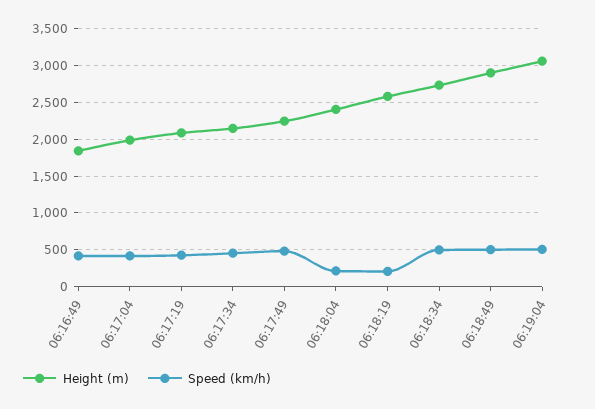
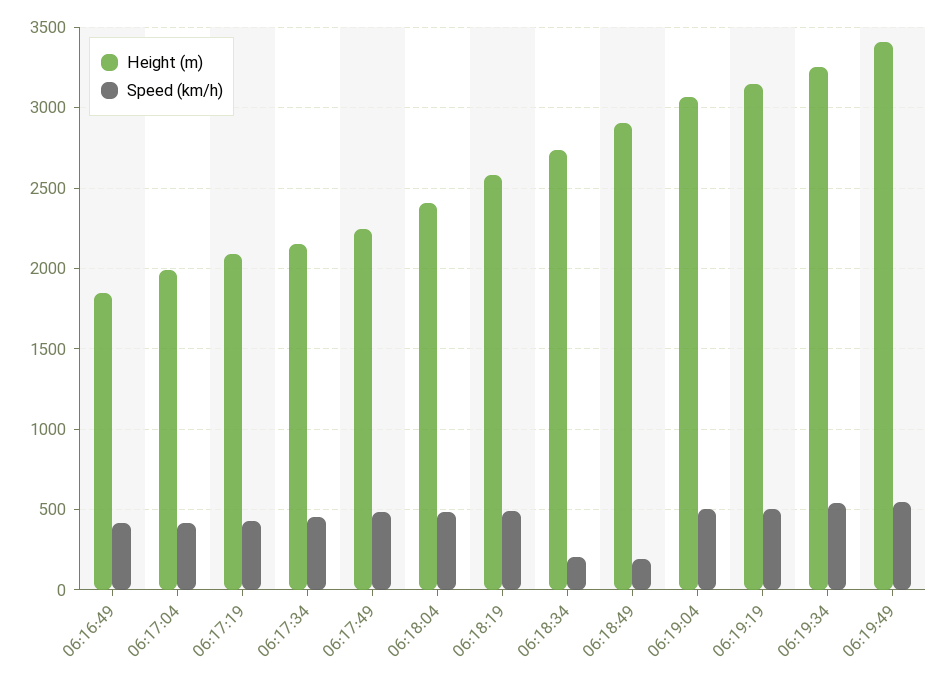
Speed (km/h), 06:18:04: 200 -> 500
Speed (km/h), 06:18:19: 200 -> 500
Speed (km/h), 06:18:34: 500 -> 200
Speed (km/h), 06:18:49: 500 -> 200
Height (m), 06:19:19: none -> 3150
Speed (km/h), 06:19:19: none -> 500
Height (m), 06:19:34: none -> 3250
Speed (km/h), 06:19:34: none -> 550
Height (m), 06:19:49: none -> 3400
Speed (km/h), 06:19:49: none -> 550

